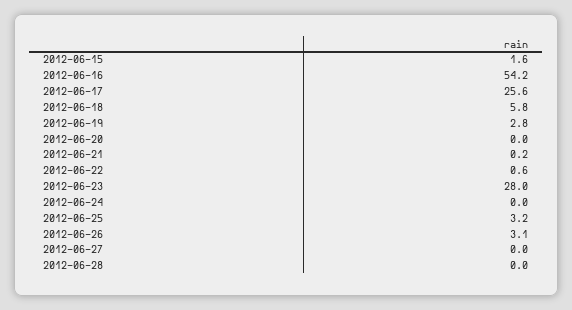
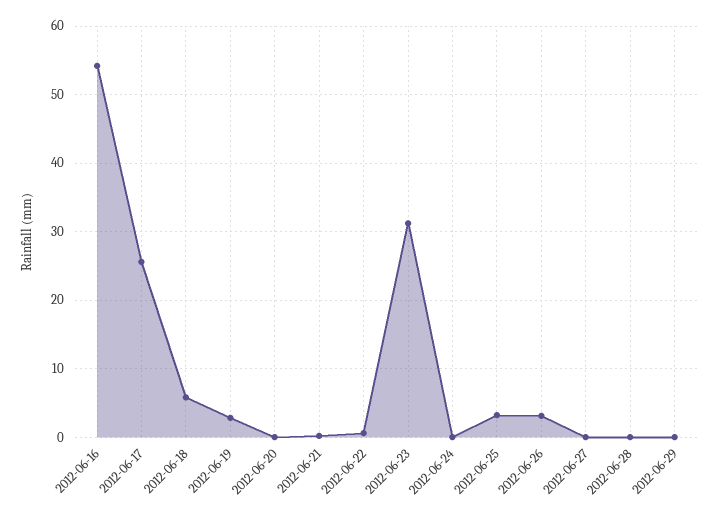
2012-06-15: 1.6 -> none
2012-06-23: 28 -> 31
2012-06-29: none -> 0

